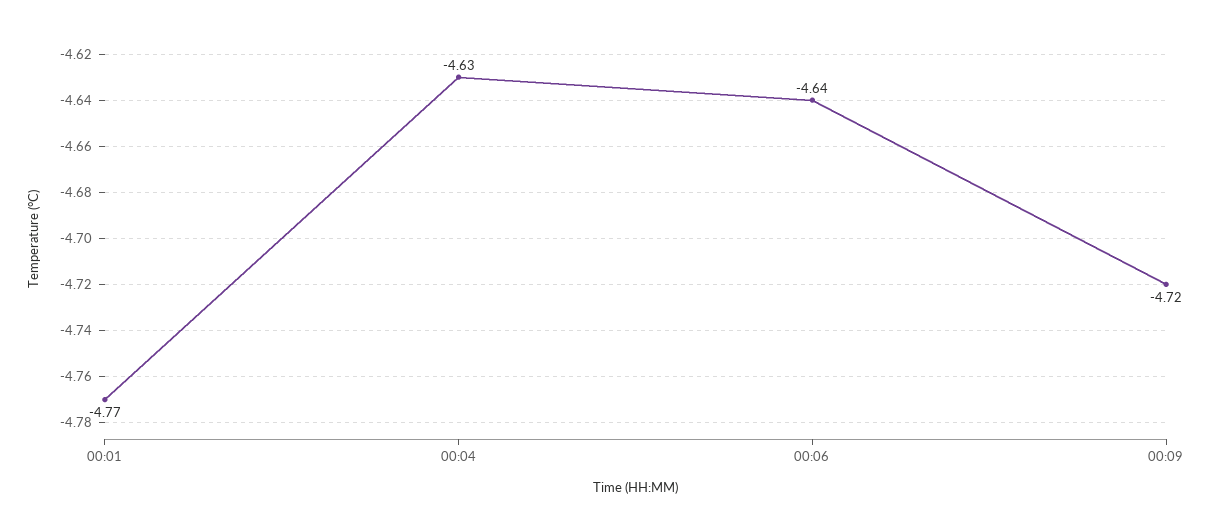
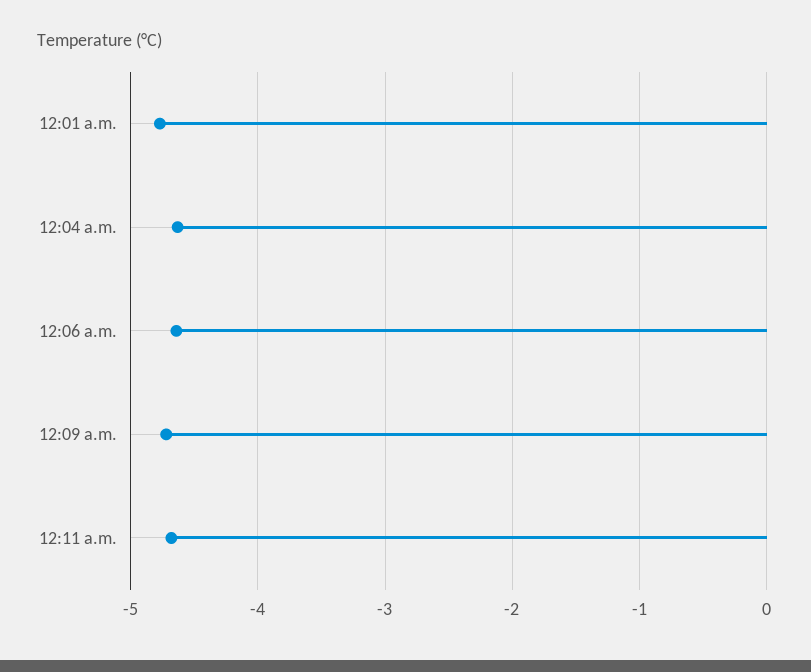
12:11 a.m.: none -> -4.7

